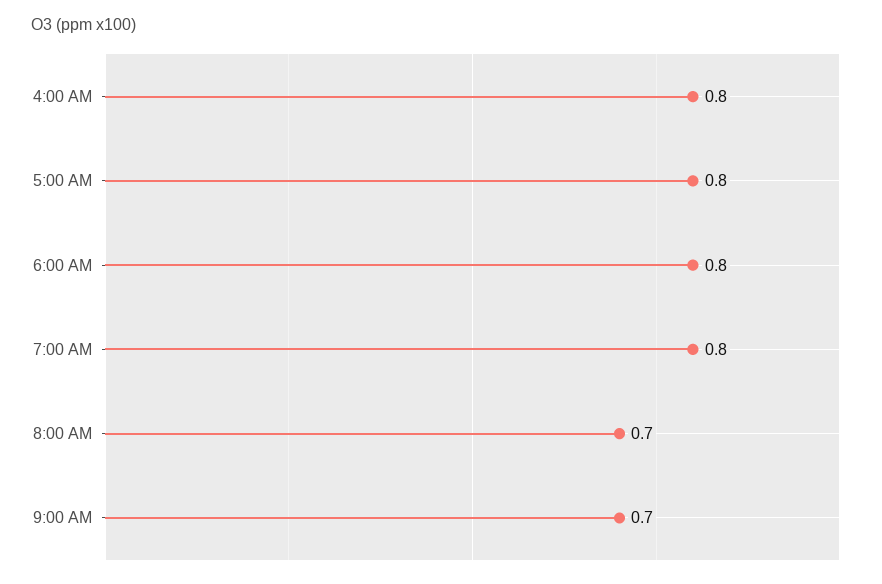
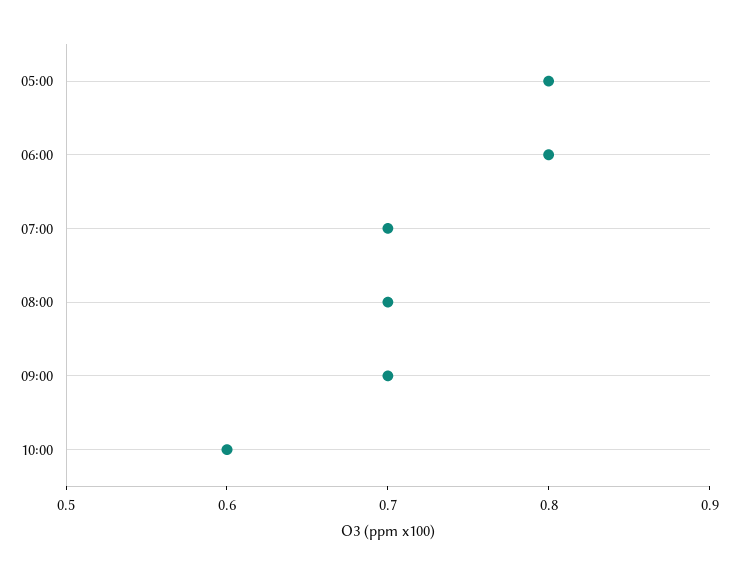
4:00 AM: 0.8 -> none
7:00 AM: 0.8 -> 0.7
10:00: none -> 0.6

